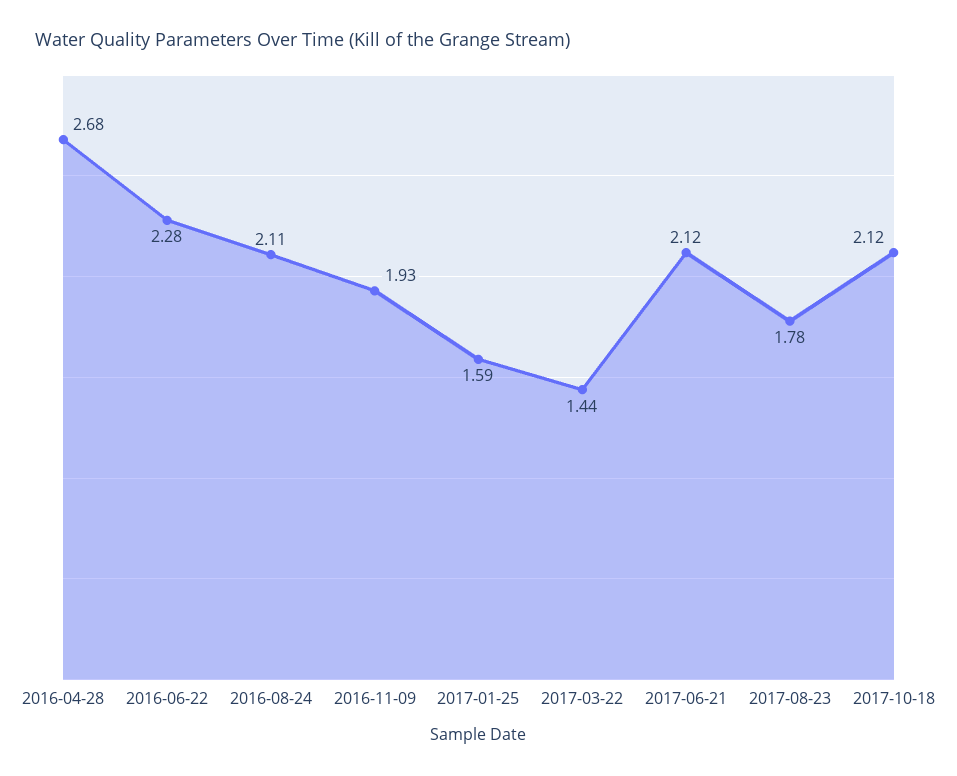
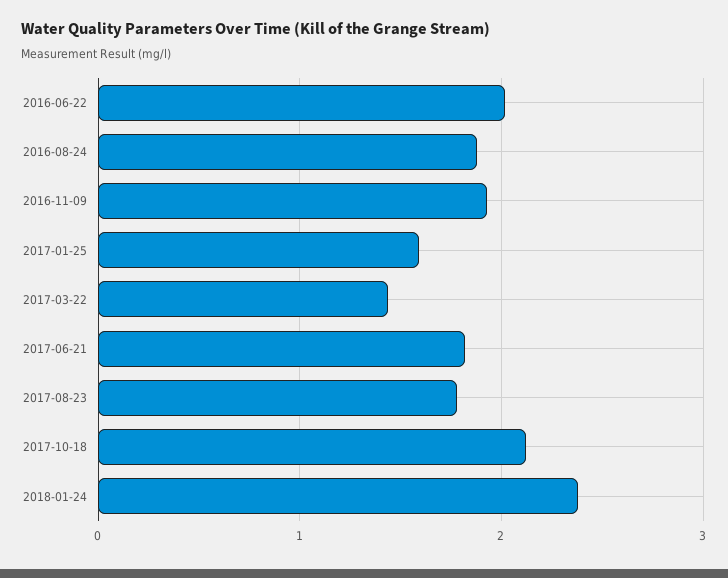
2016-04-28: 2.68 -> none
2016-06-22: 2.28 -> 2
2016-08-24: 2.11 -> 1.9
2017-06-21: 2.12 -> 1.8
2018-01-24: none -> 2.4

